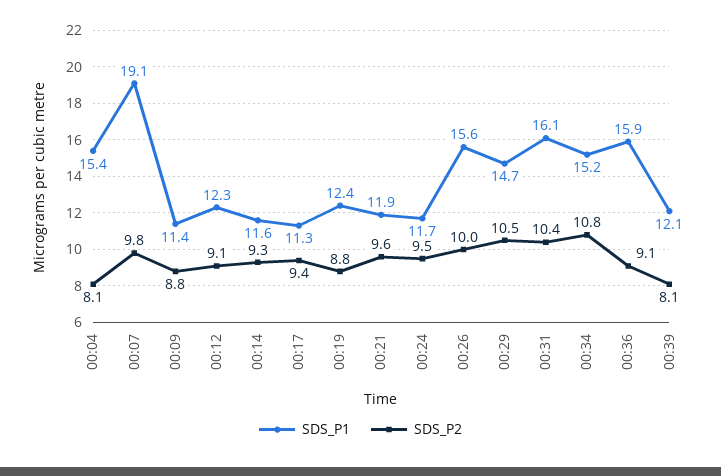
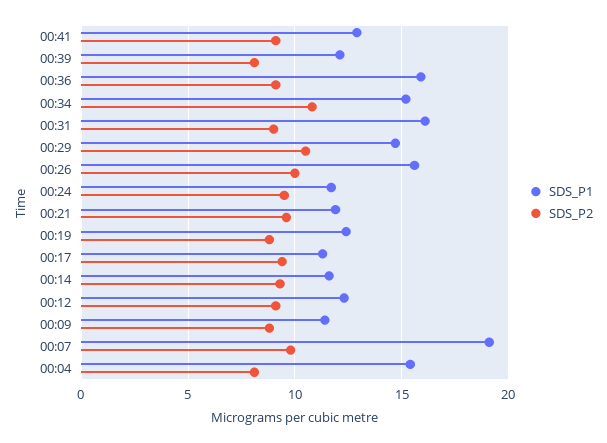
SDS_P2, 00:31: 10.4 -> 9
SDS_P1, 00:41: none -> 13
SDS_P2, 00:41: none -> 9

